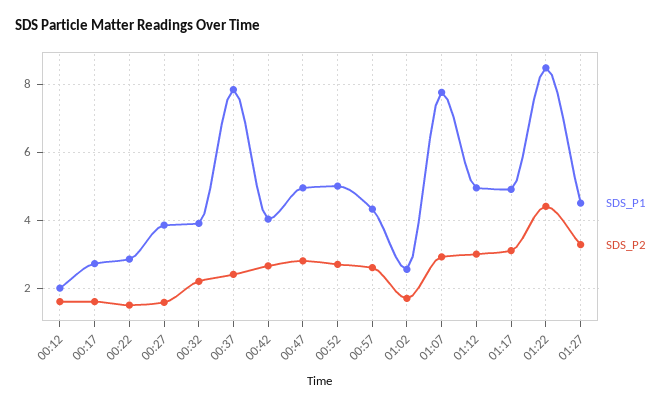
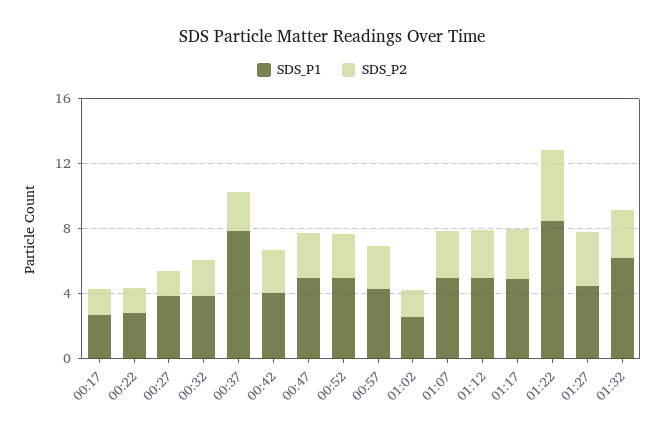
SDS_P1, 00:12: 2 -> none
SDS_P2, 00:12: 1.6 -> none
SDS_P1, 01:07: 7.8 -> 5
SDS_P1, 01:32: none -> 6
SDS_P2, 01:32: none -> 3

